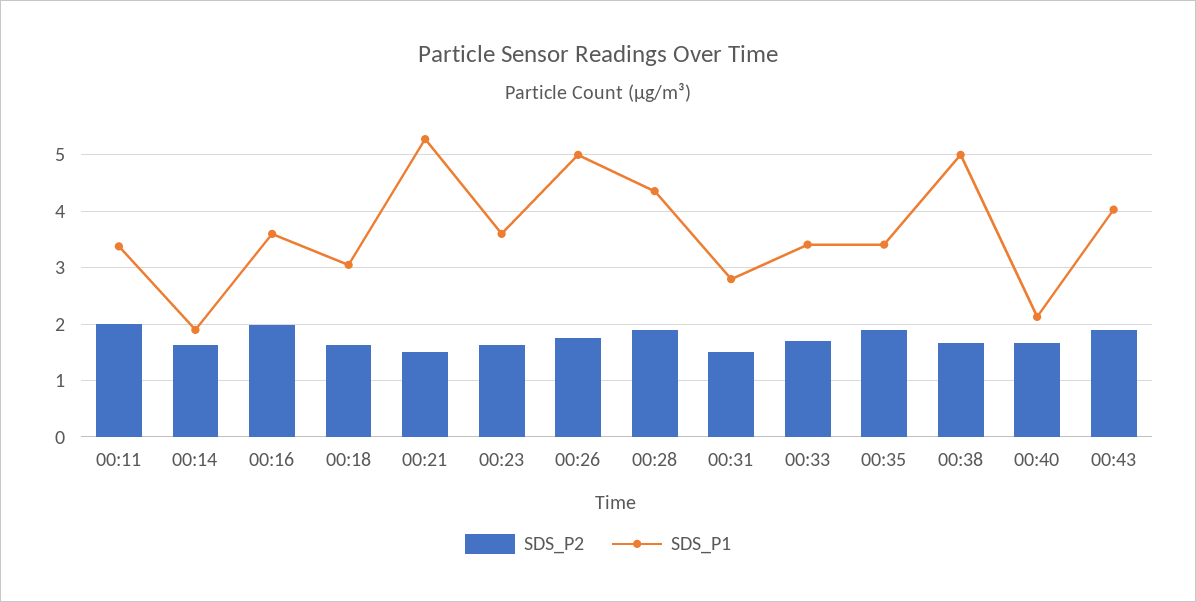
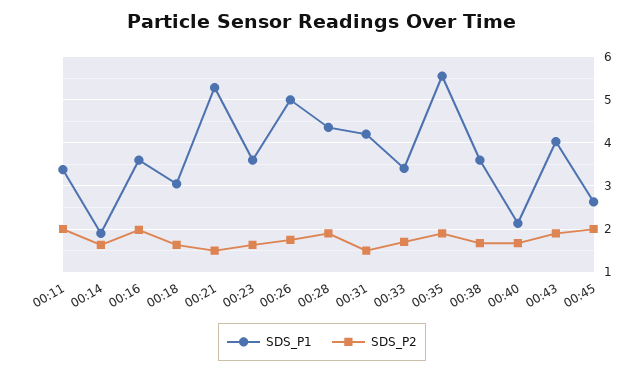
SDS_P1, 00:31: 2.8 -> 4.2
SDS_P1, 00:35: 3.4 -> 5.6
SDS_P1, 00:38: 5 -> 3.6
SDS_P1, 00:45: none -> 2.6
SDS_P2, 00:45: none -> 2

